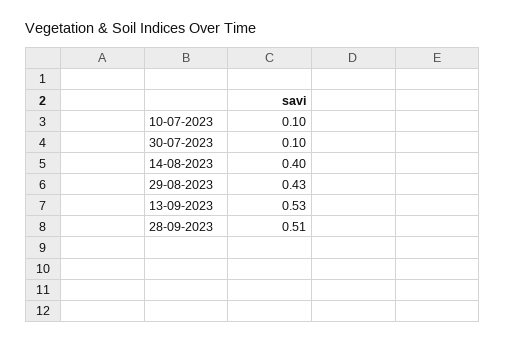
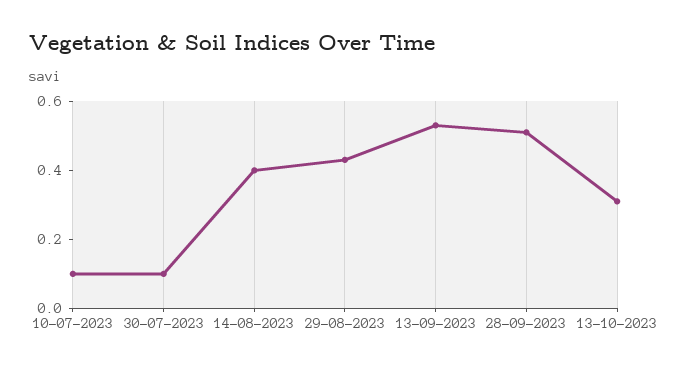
13-10-2023: none -> 0.3

